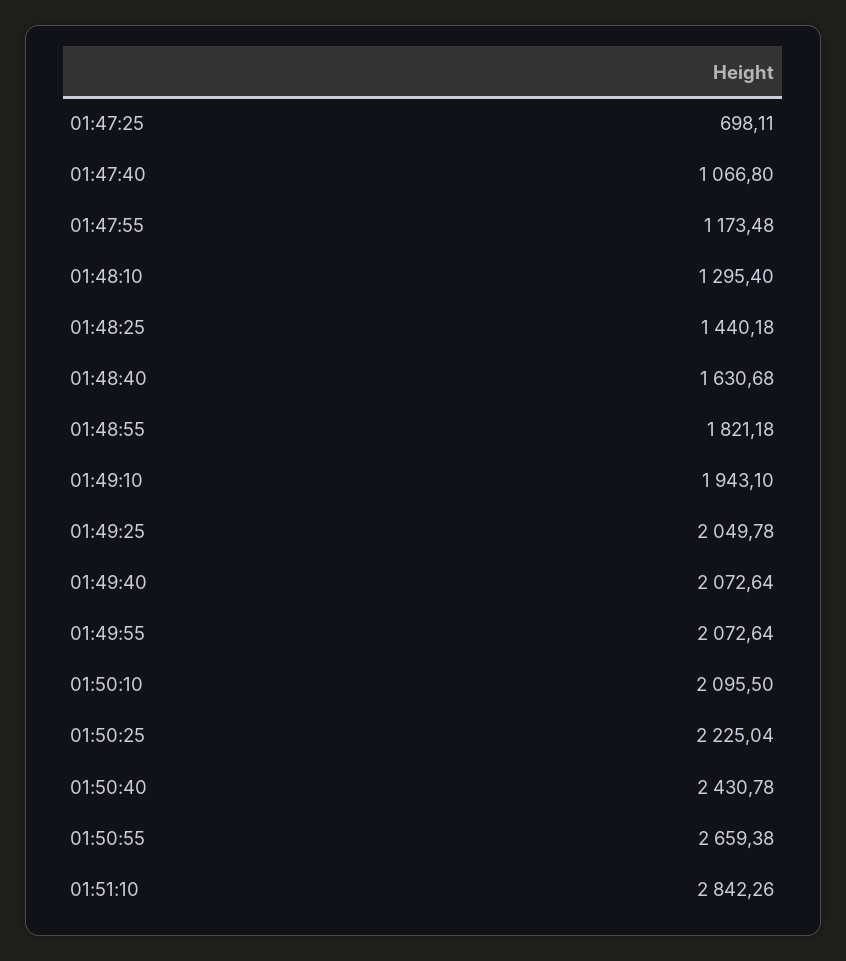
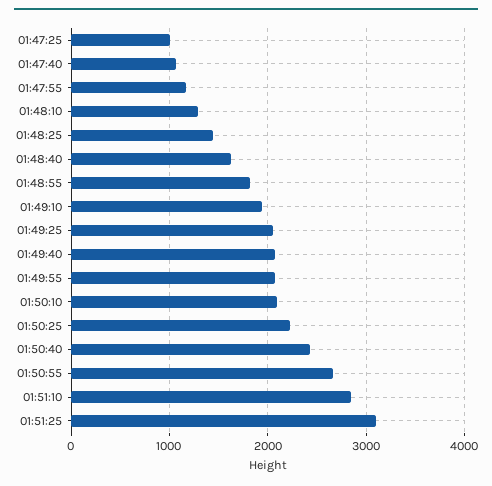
01:47:25: 698.11 -> 1000
01:51:25: none -> 3100

